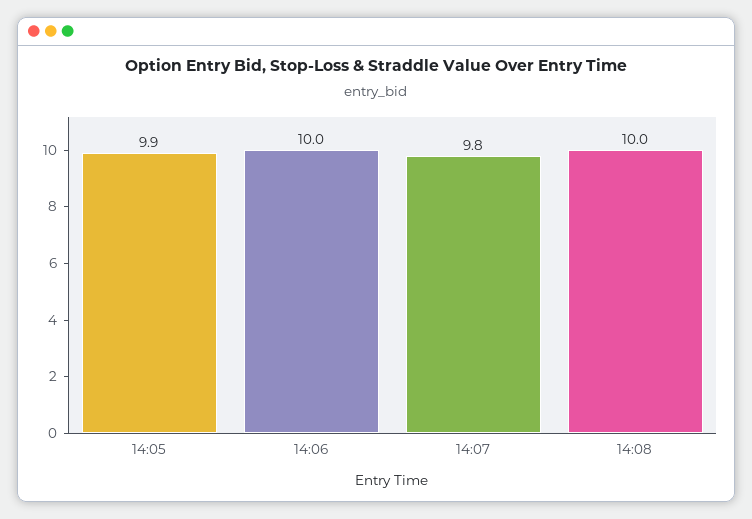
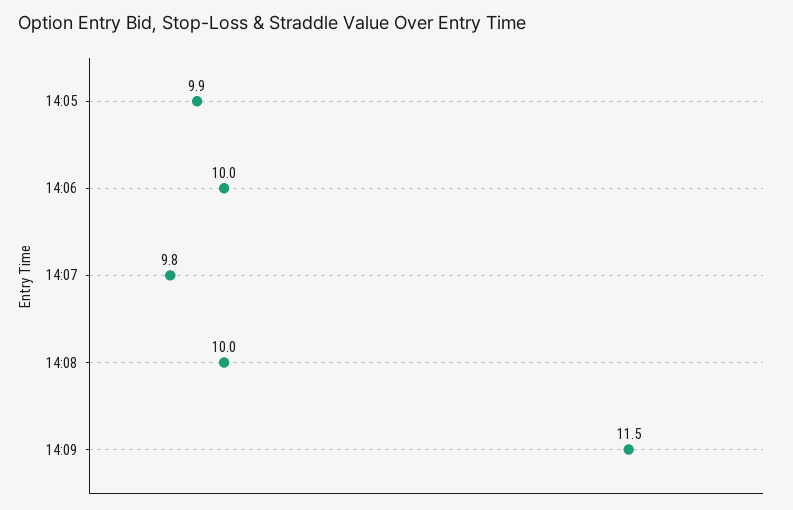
14:09: none -> 11.5

